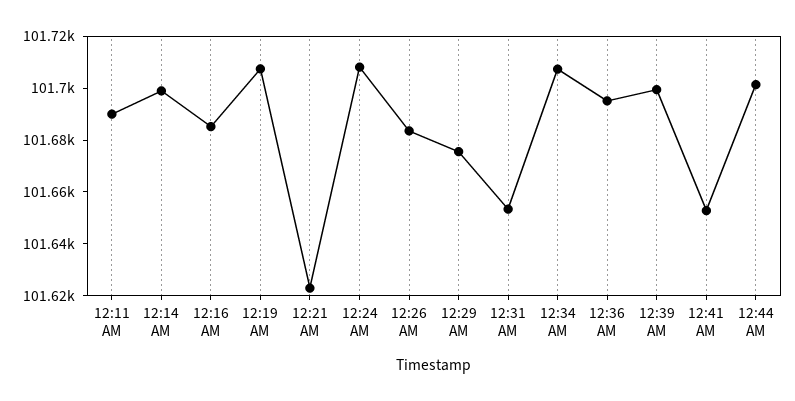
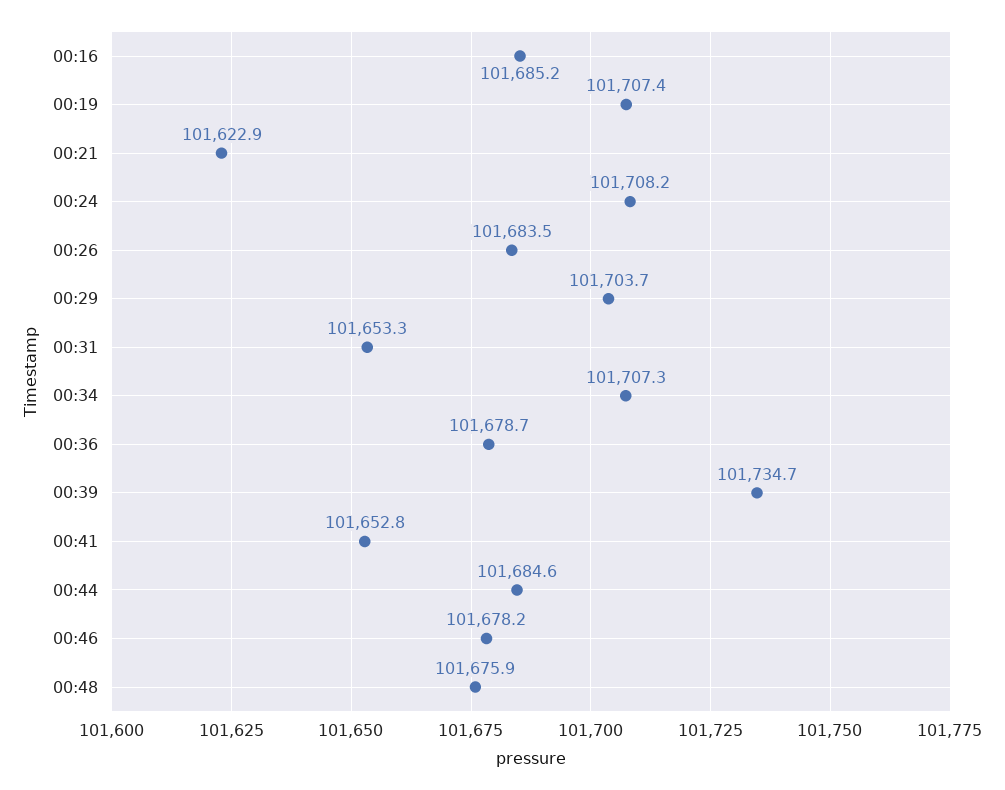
12:11 AM: 101690 -> none
12:14 AM: 101700 -> none
12:29 AM: 101675 -> 101703.7
12:36 AM: 101695 -> 101678.7
12:39 AM: 101700 -> 101734.7
12:44 AM: 101700 -> 101684.6
00:46: none -> 101678.2
00:48: none -> 101675.9

